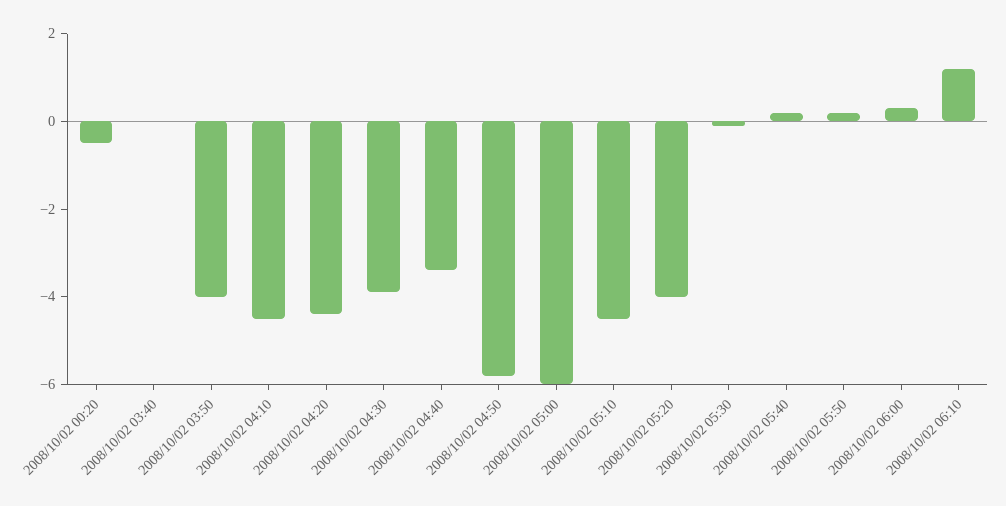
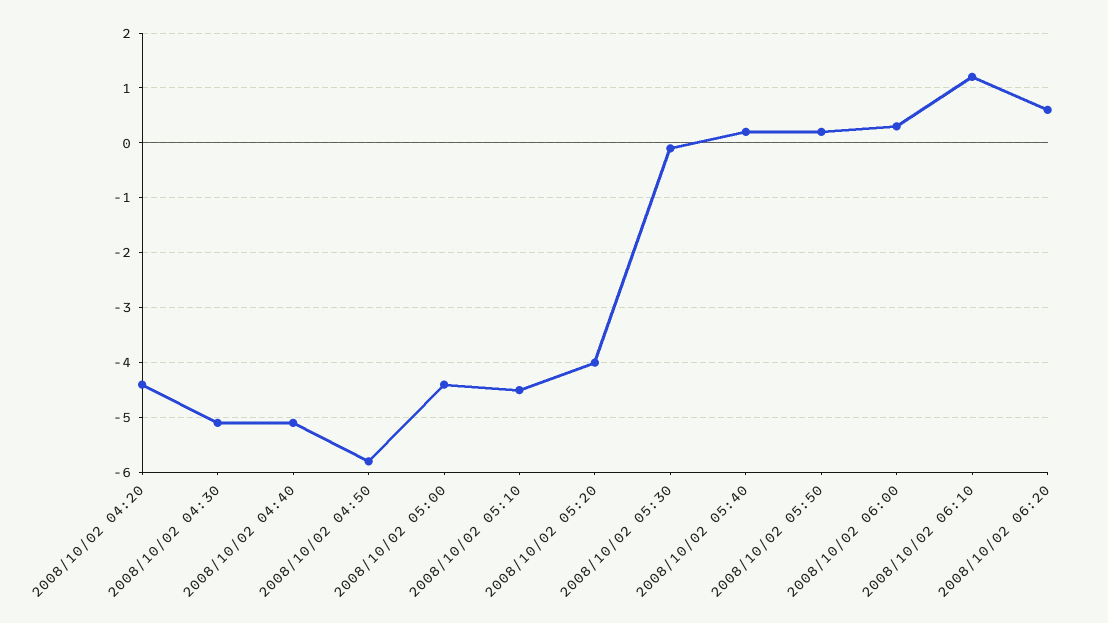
2008/10/02 00:20: -0.5 -> none
2008/10/02 03:40: 0 -> none
2008/10/02 03:50: -4 -> none
2008/10/02 04:10: -4.5 -> none
2008/10/02 04:30: -4 -> -5
2008/10/02 04:40: -3.5 -> -5
2008/10/02 05:00: -6 -> -4.5
2008/10/02 06:20: none -> 0.5

